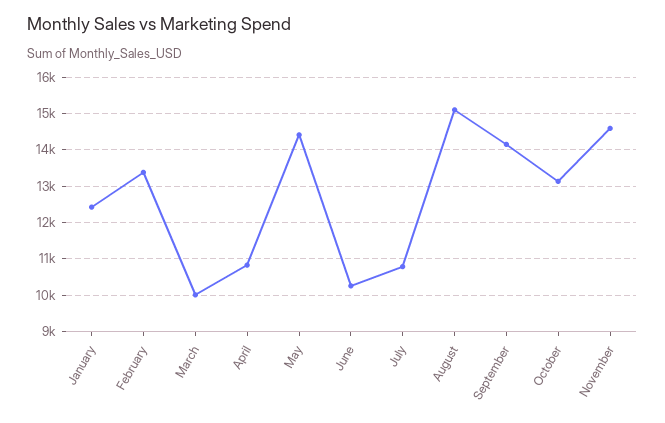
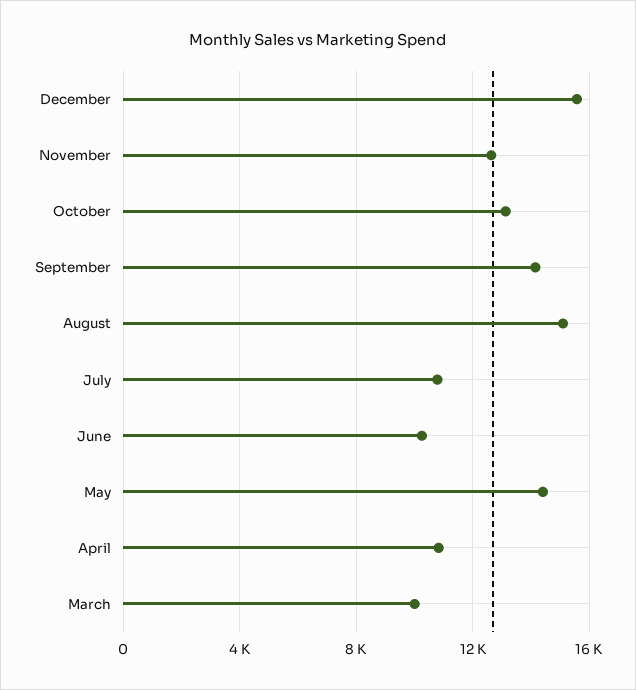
January: 12400 -> none
February: 13400 -> none
November: 14600 -> 12500
December: none -> 15500

